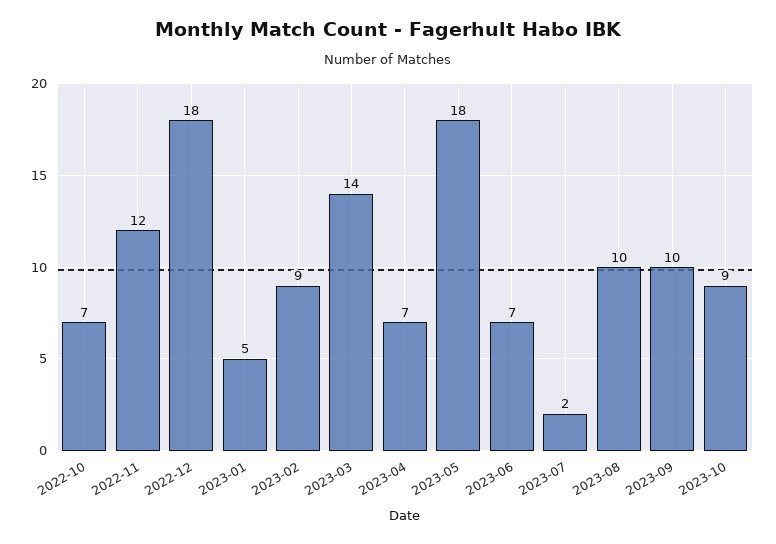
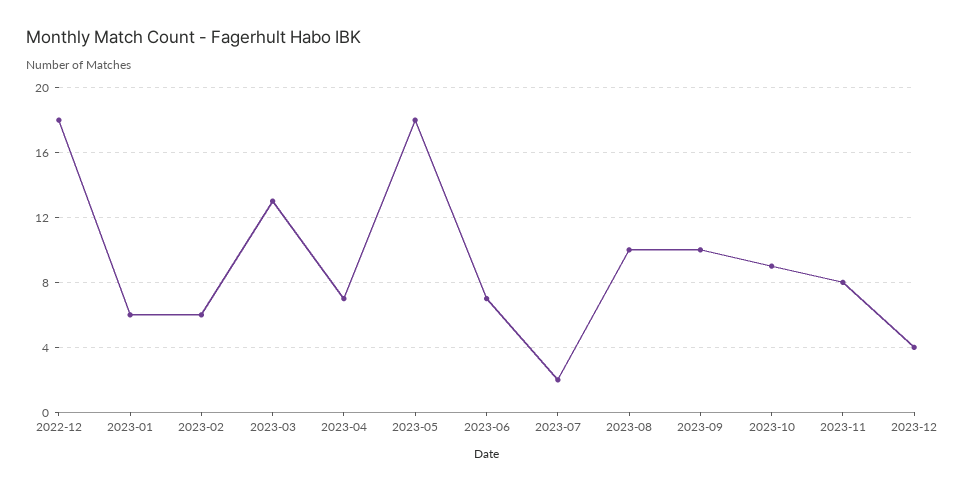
2022-10: 7 -> none
2022-11: 12 -> none
2023-01: 5 -> 6
2023-02: 9 -> 6
2023-03: 14 -> 13
2023-11: none -> 8
2023-12: none -> 4

